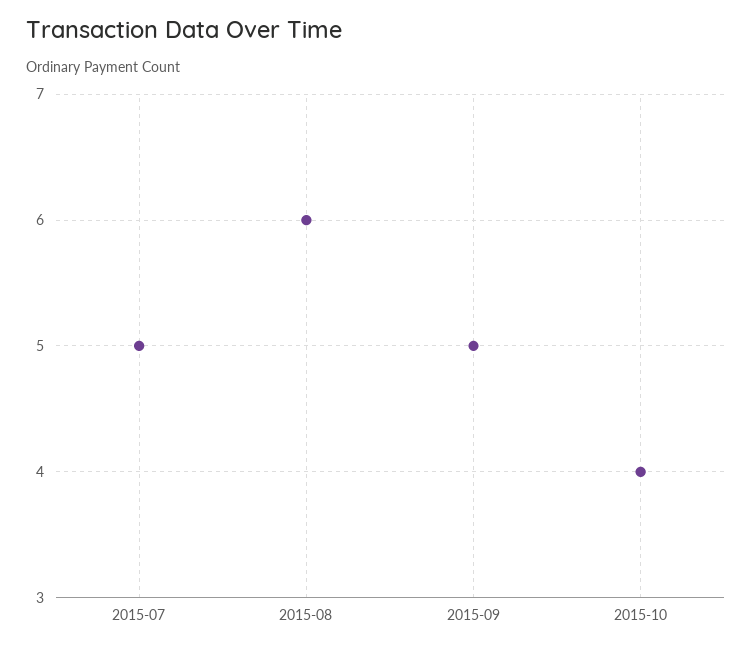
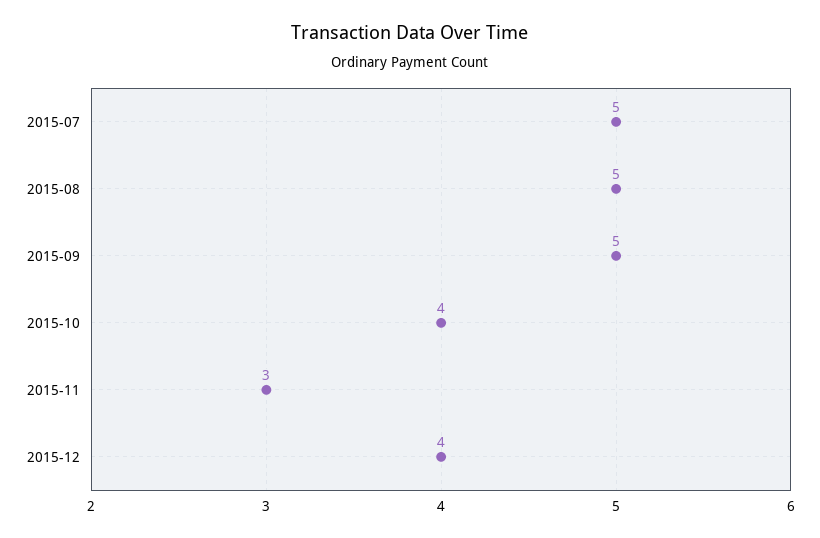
2015-08: 6 -> 5
2015-11: none -> 3
2015-12: none -> 4

